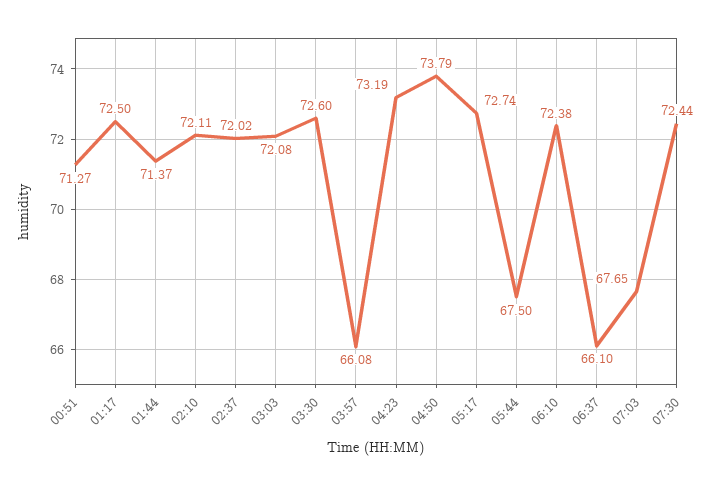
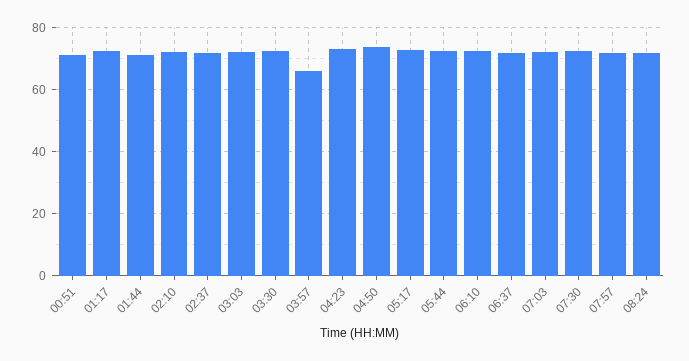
05:44: 67.5 -> 72
06:37: 66.1 -> 72
07:03: 67.65 -> 72
07:57: none -> 72
08:24: none -> 72

